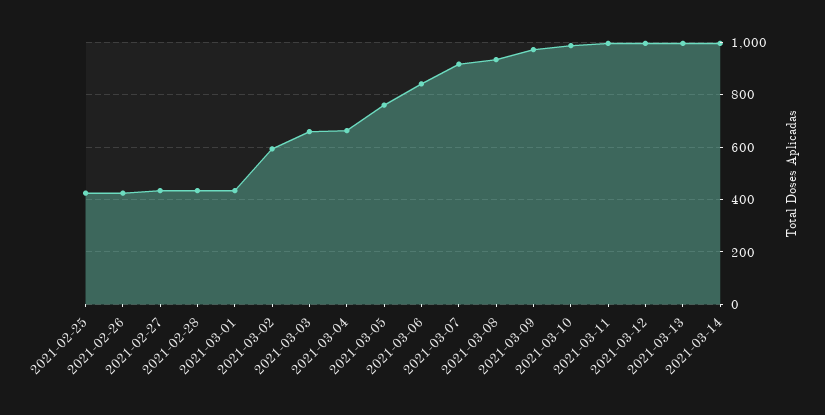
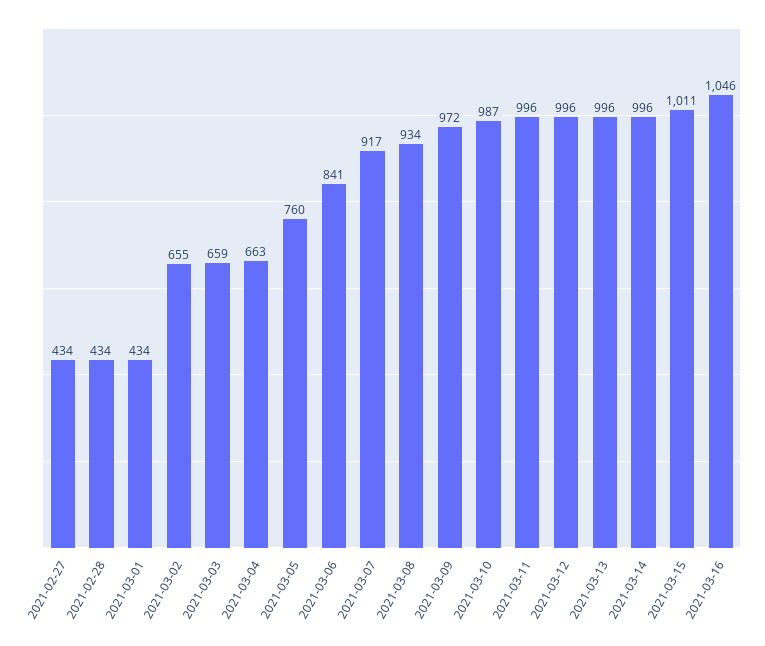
2021-02-25: 425 -> none
2021-02-26: 425 -> none
2021-03-02: 600 -> 655
2021-03-15: none -> 1011
2021-03-16: none -> 1046

